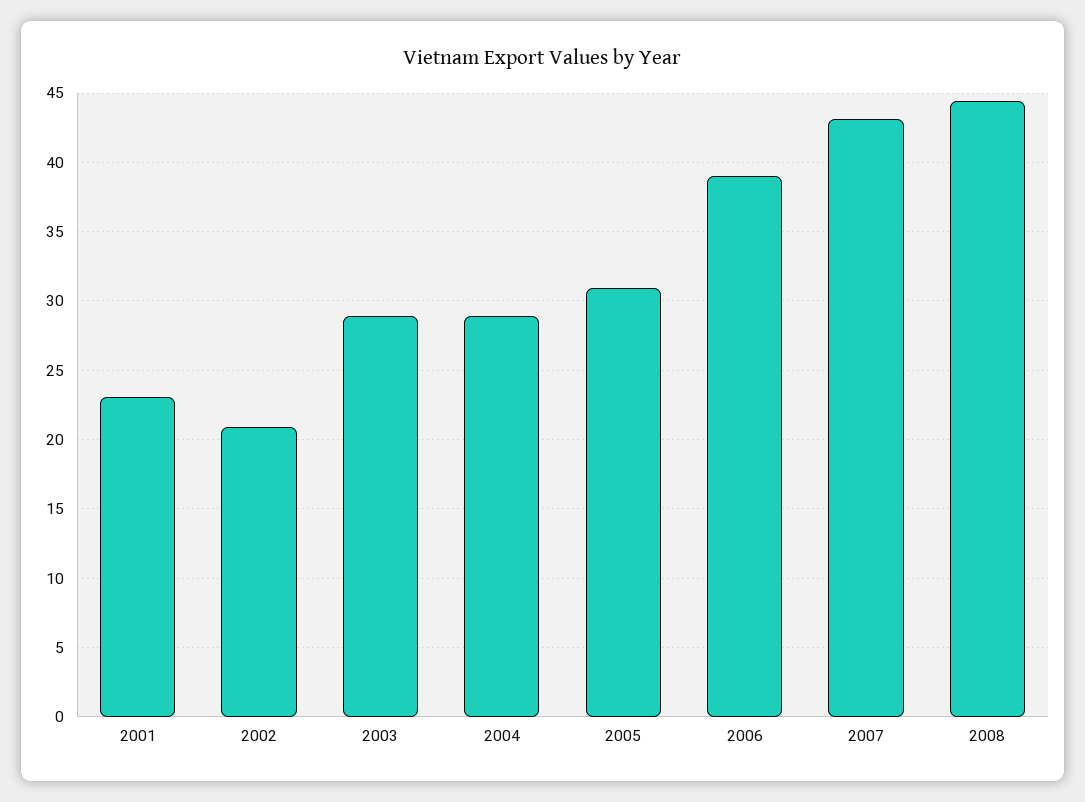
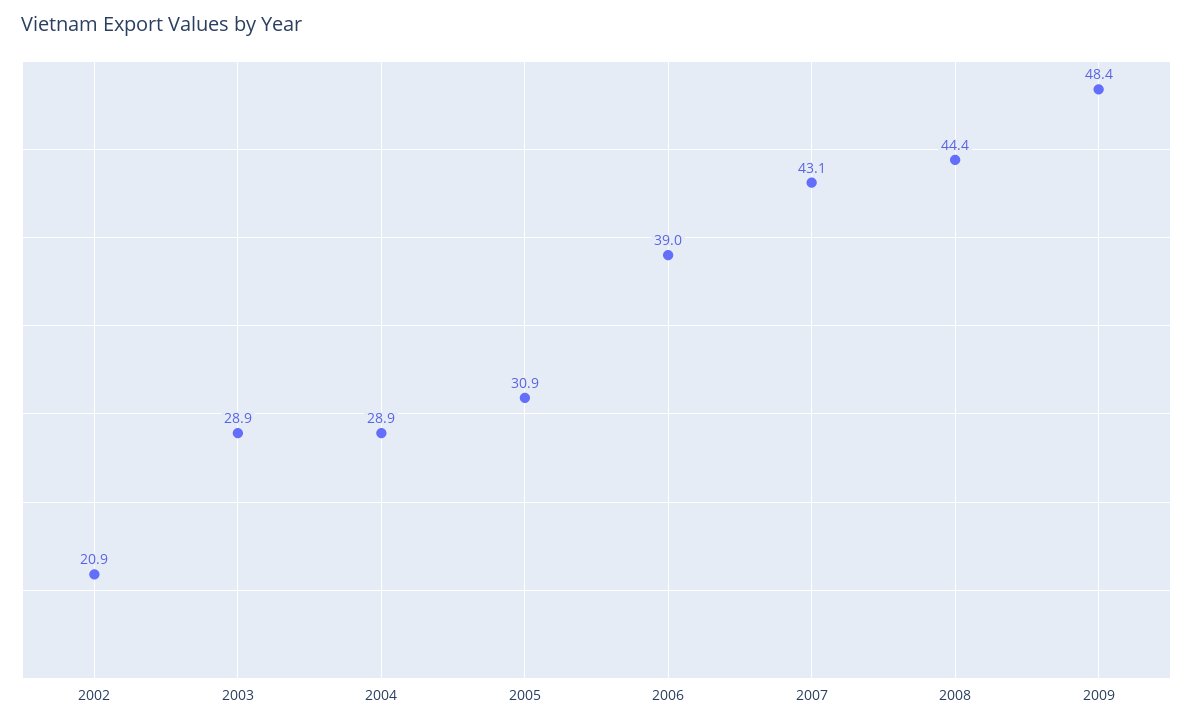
2001: 23 -> none
2009: none -> 48.4

